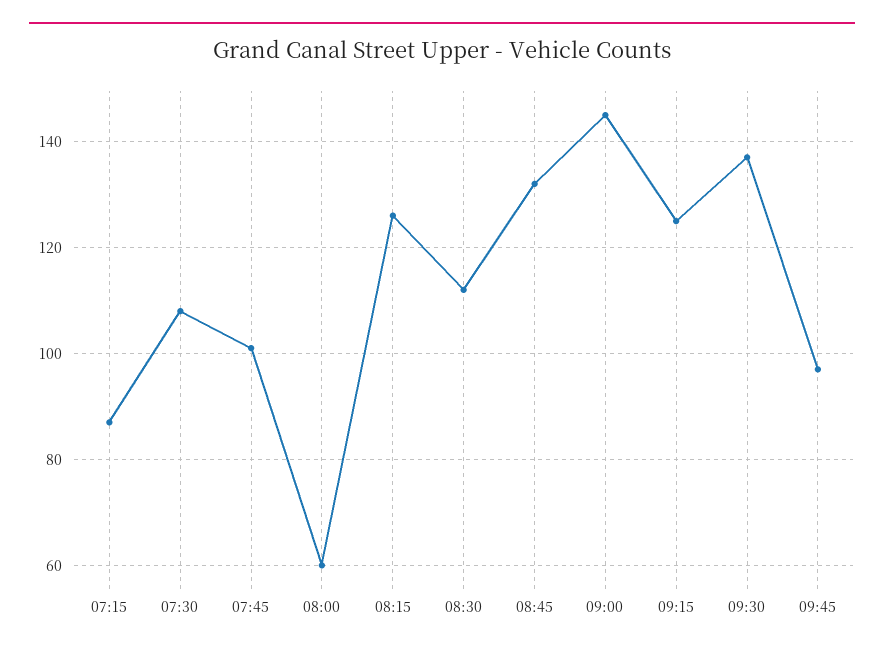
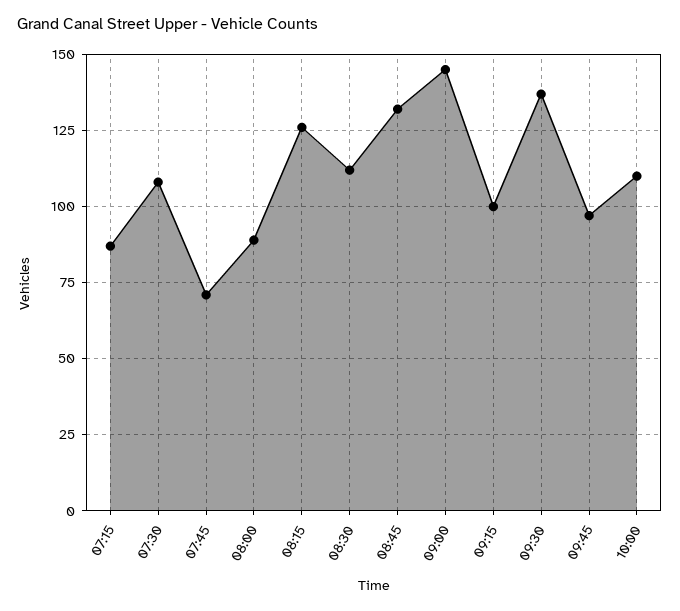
07:45: 100 -> 70
08:00: 60 -> 90
09:15: 125 -> 100
10:00: none -> 110

